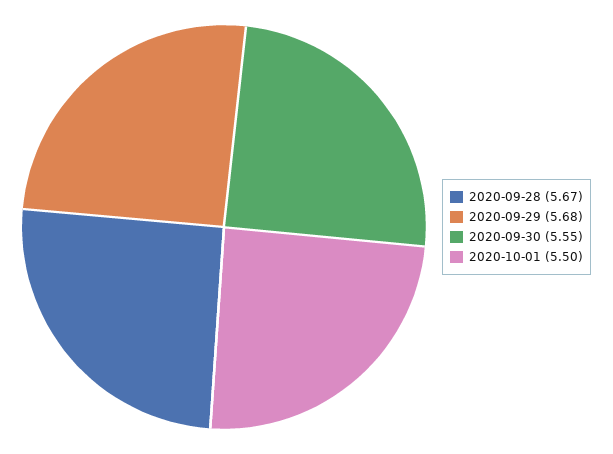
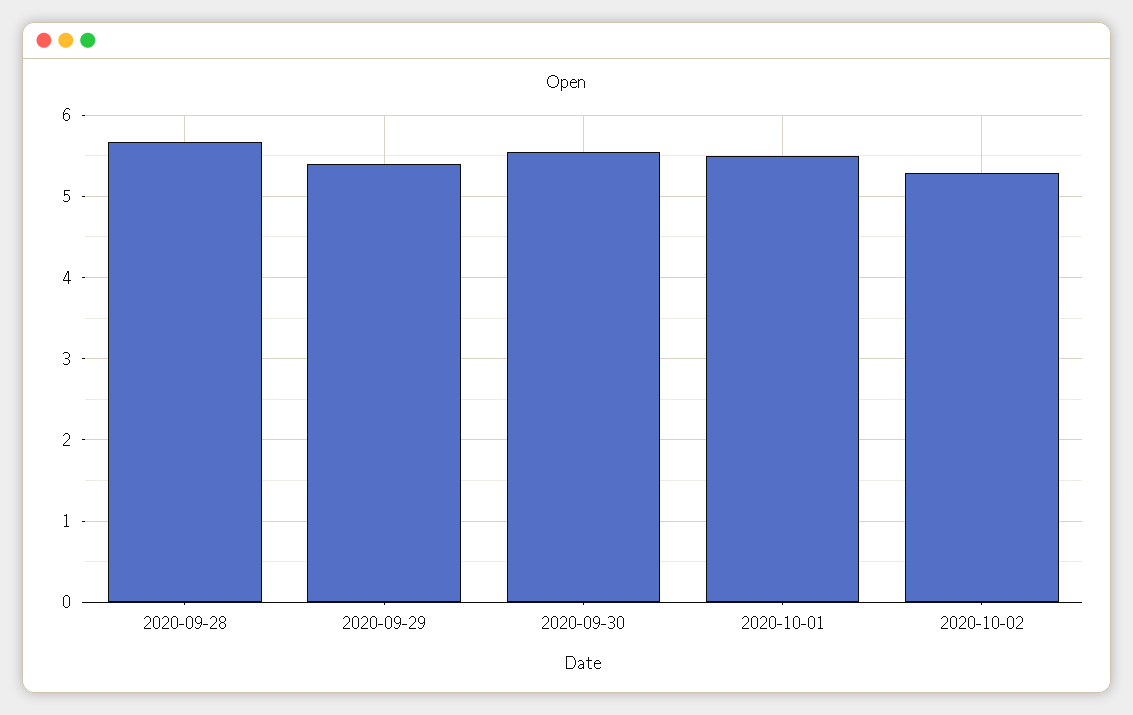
2020-09-29: 5.68 -> 5.4
2020-10-02: none -> 5.3

